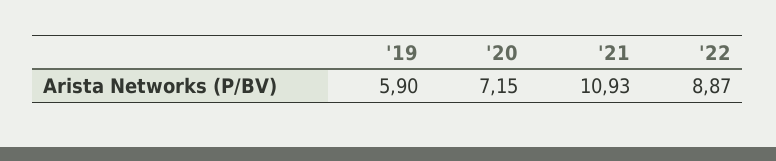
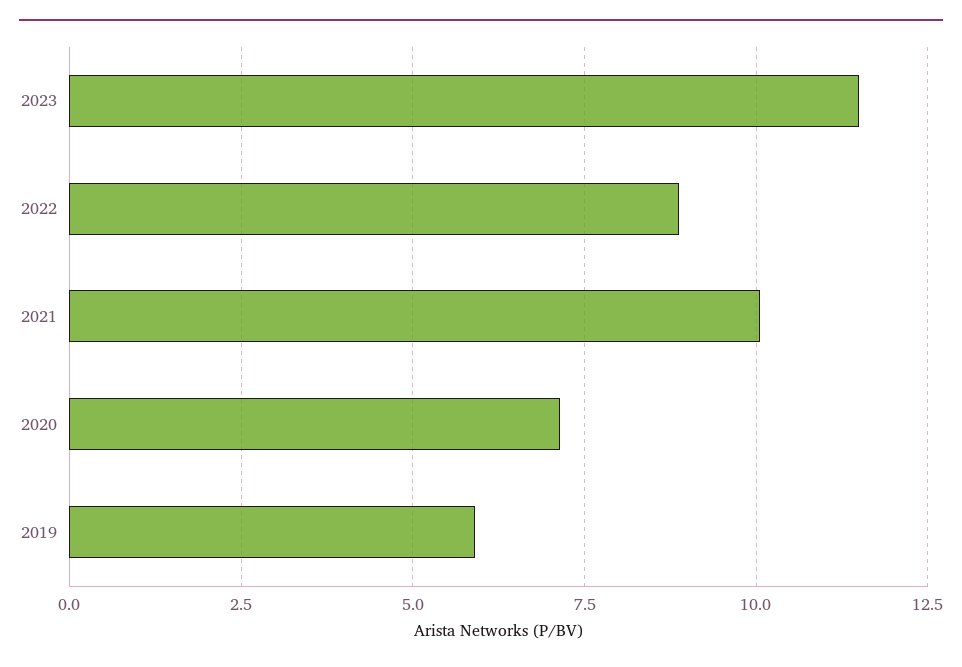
'21: 10.93 -> 10
2023: none -> 11.5

